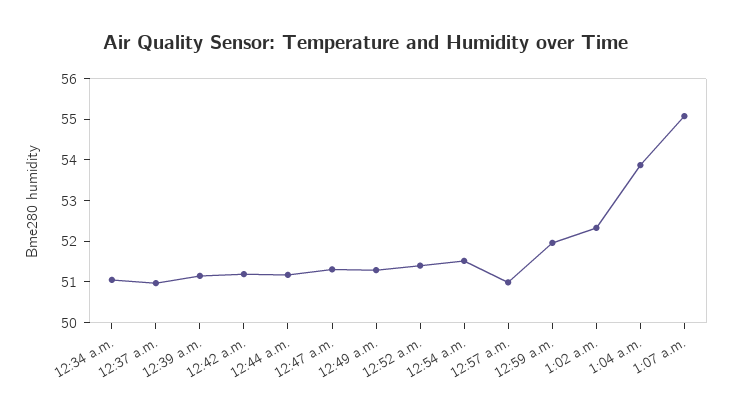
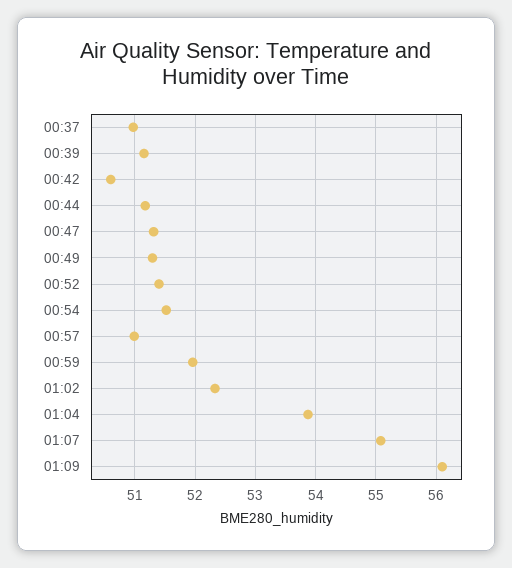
12:34 a.m.: 51 -> none
12:42 a.m.: 51.2 -> 50.6
01:09: none -> 56.1

